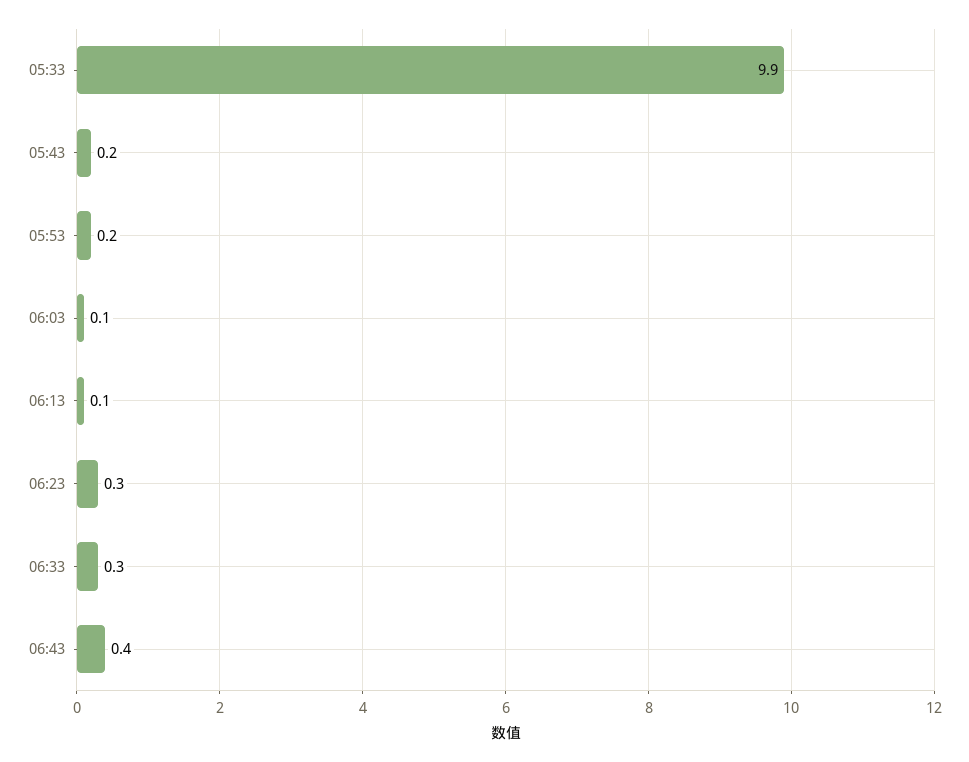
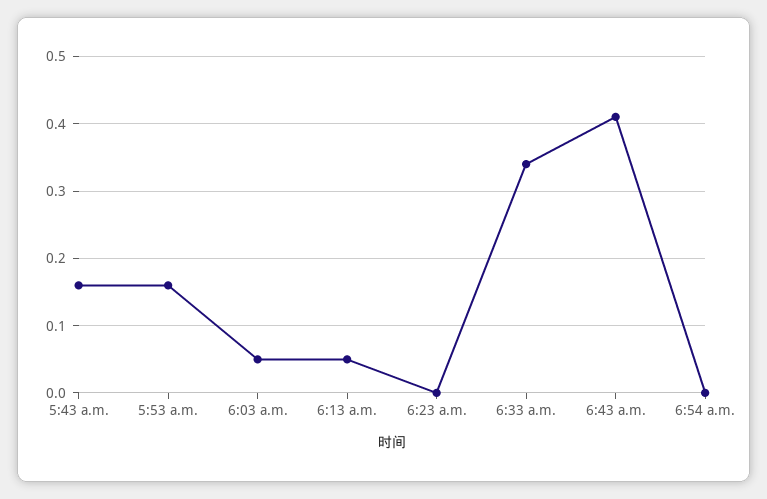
05:33: 9.9 -> none
06:23: 0.3 -> 0
6:54 a.m.: none -> 0

